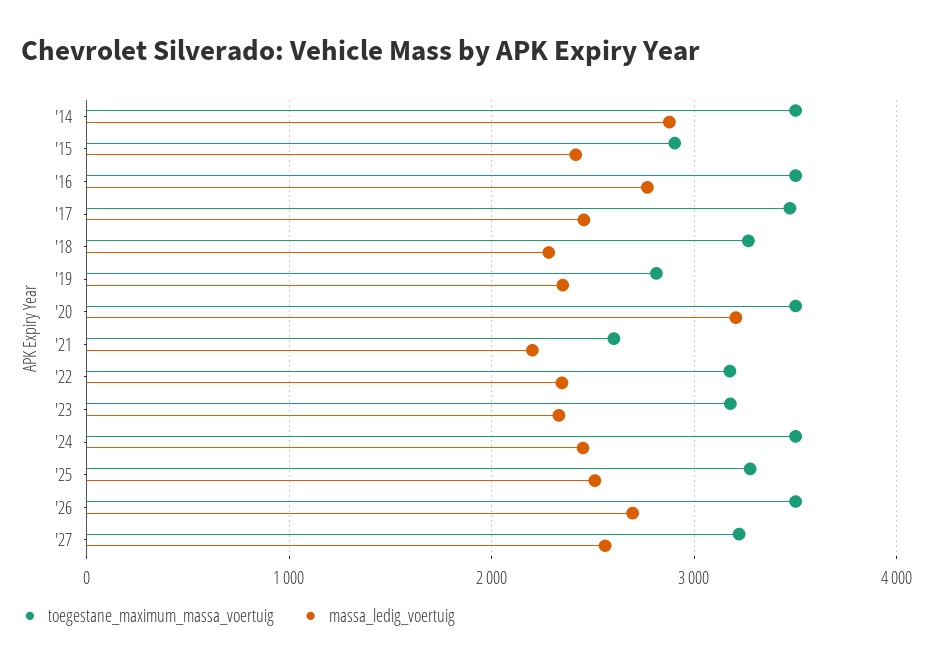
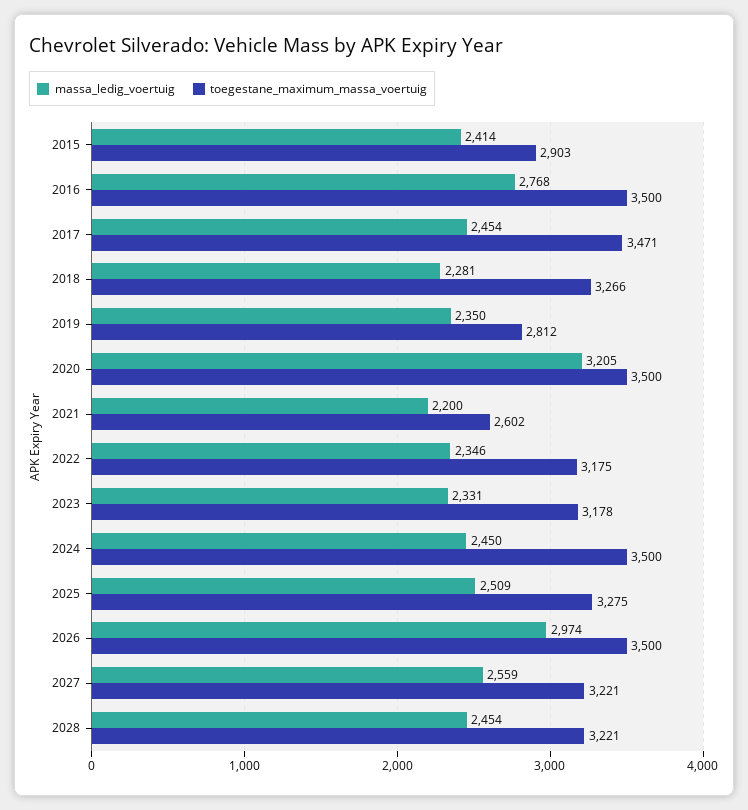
toegestane_maximum_massa_voertuig, '14: 3500 -> none
massa_ledig_voertuig, '14: 2900 -> none
massa_ledig_voertuig, '26: 2700 -> 2974
massa_ledig_voertuig, 2028: none -> 2454
toegestane_maximum_massa_voertuig, 2028: none -> 3221

